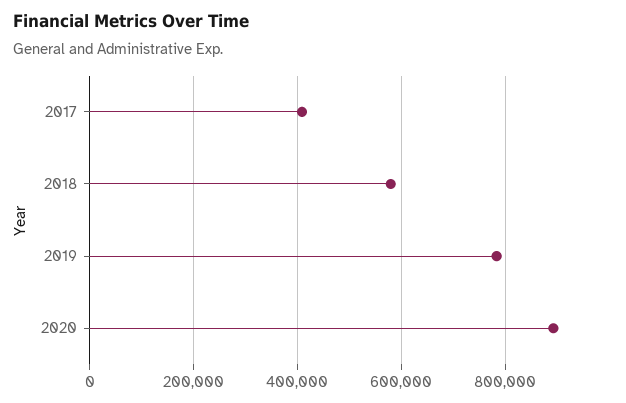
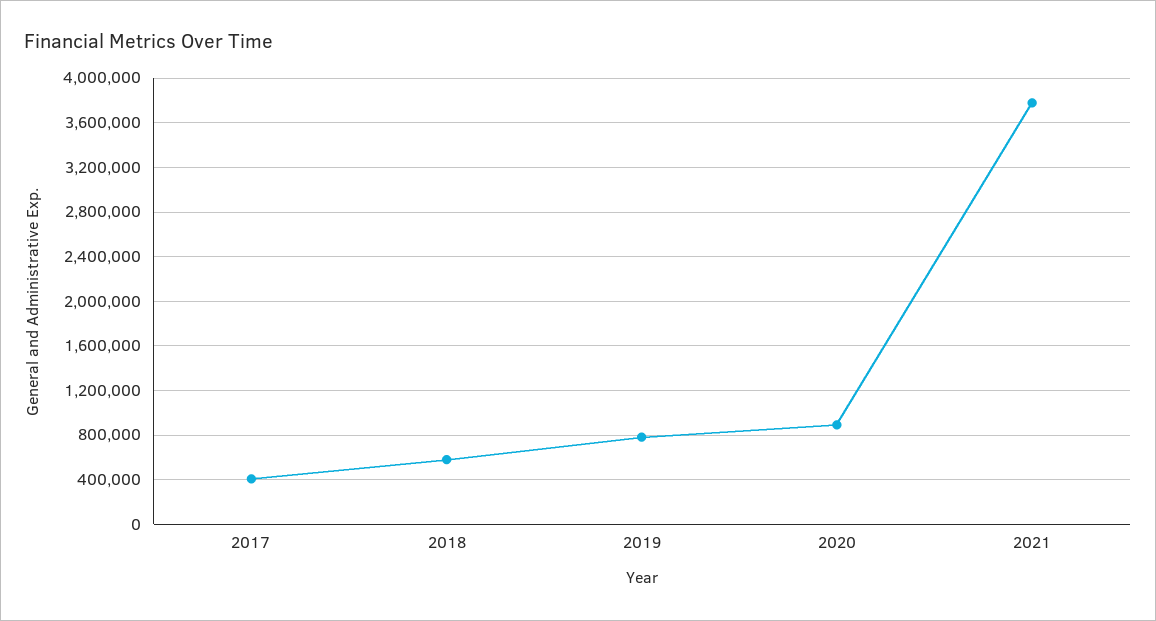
2021: none -> 3800000

